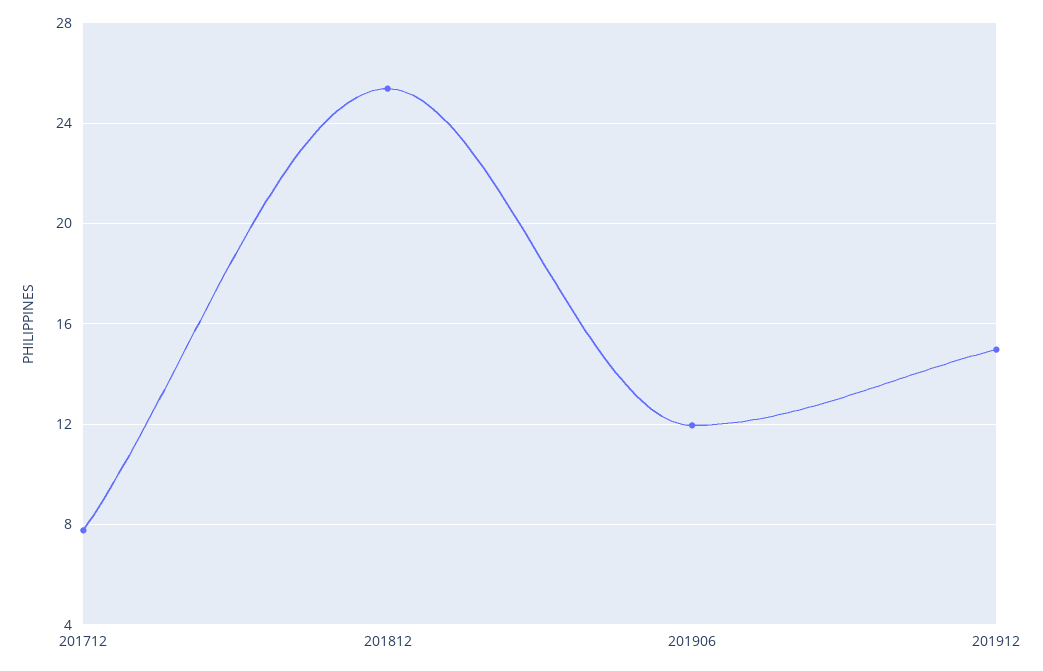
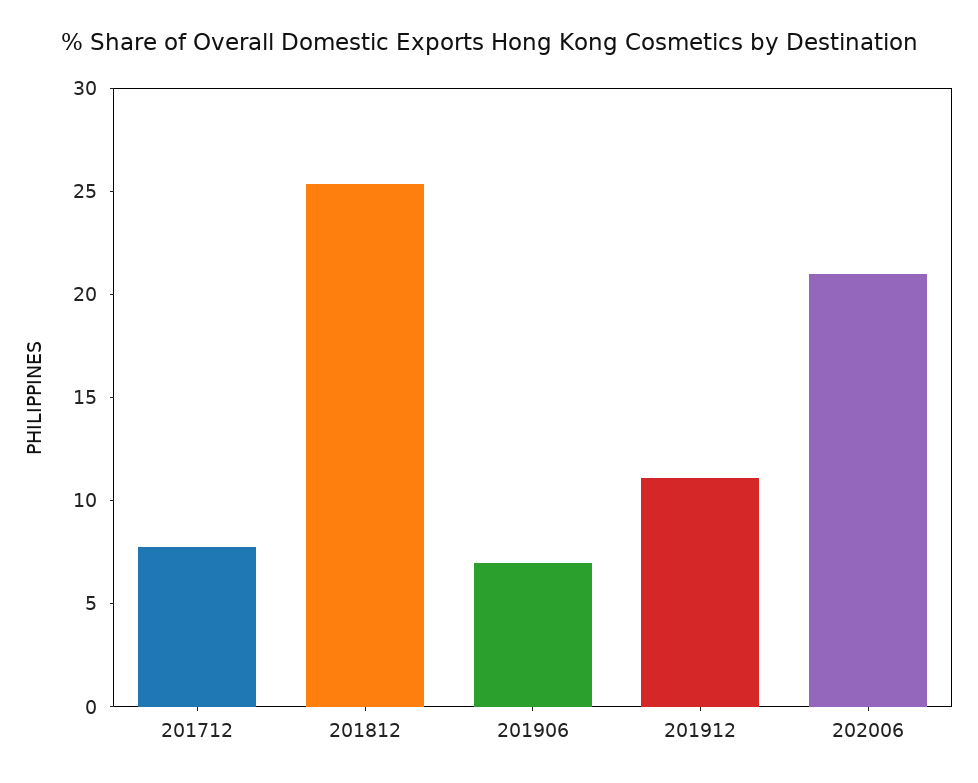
201906: 12 -> 7
201912: 15 -> 11
202006: none -> 21

